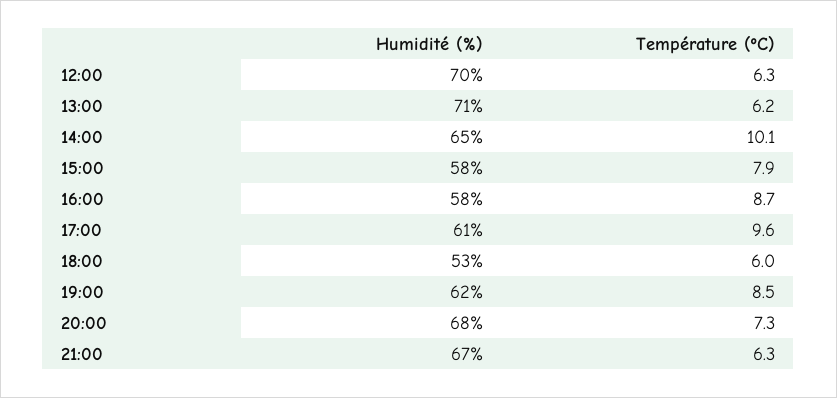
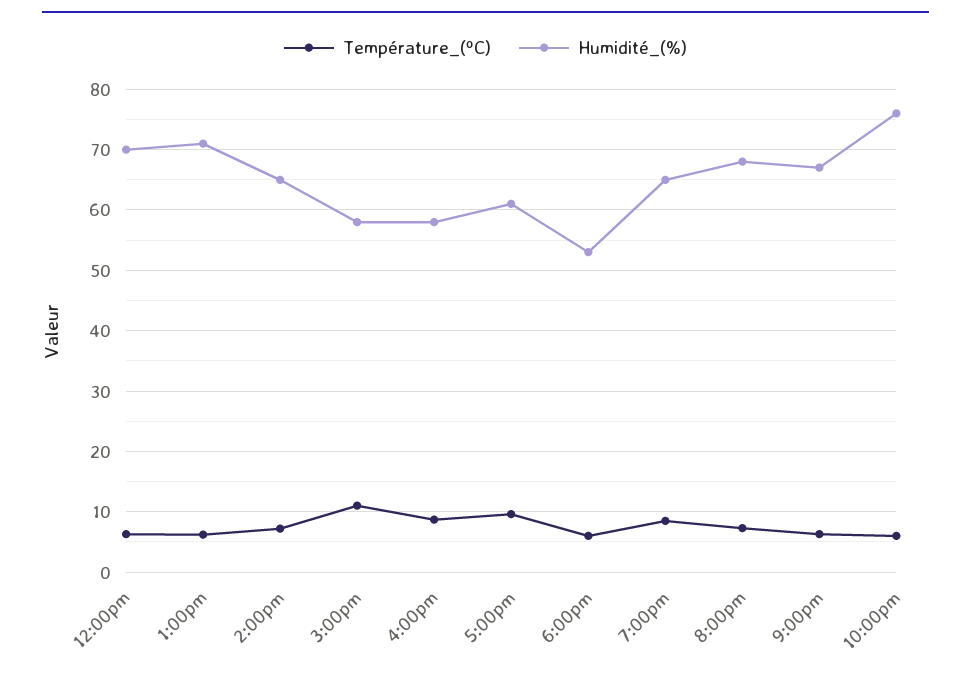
Température (ºC), 14:00: 10.1 -> 7
Température (ºC), 15:00: 7.9 -> 11
Humidité (%), 19:00: 62 -> 65
Température (ºC), 10:00pm: none -> 6
Humidité (%), 10:00pm: none -> 76

